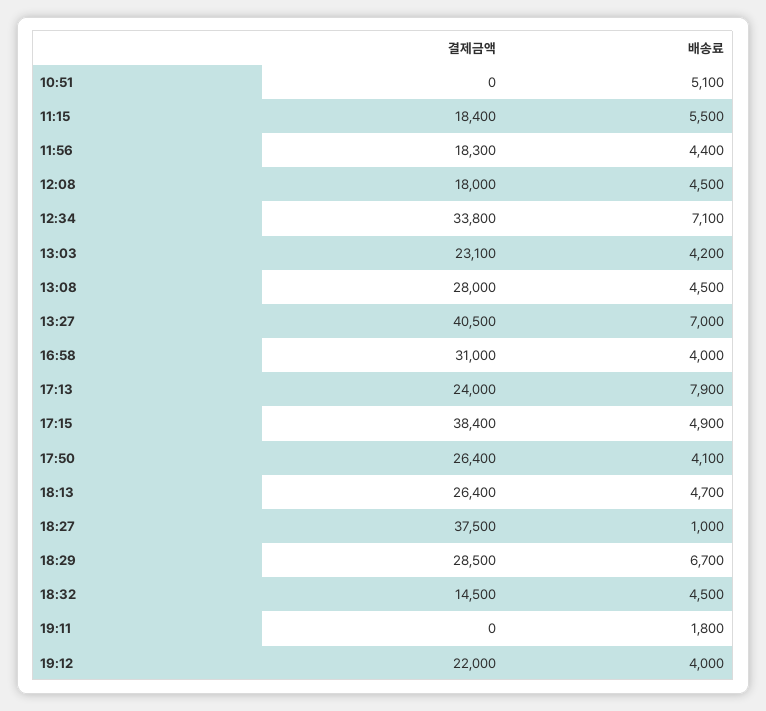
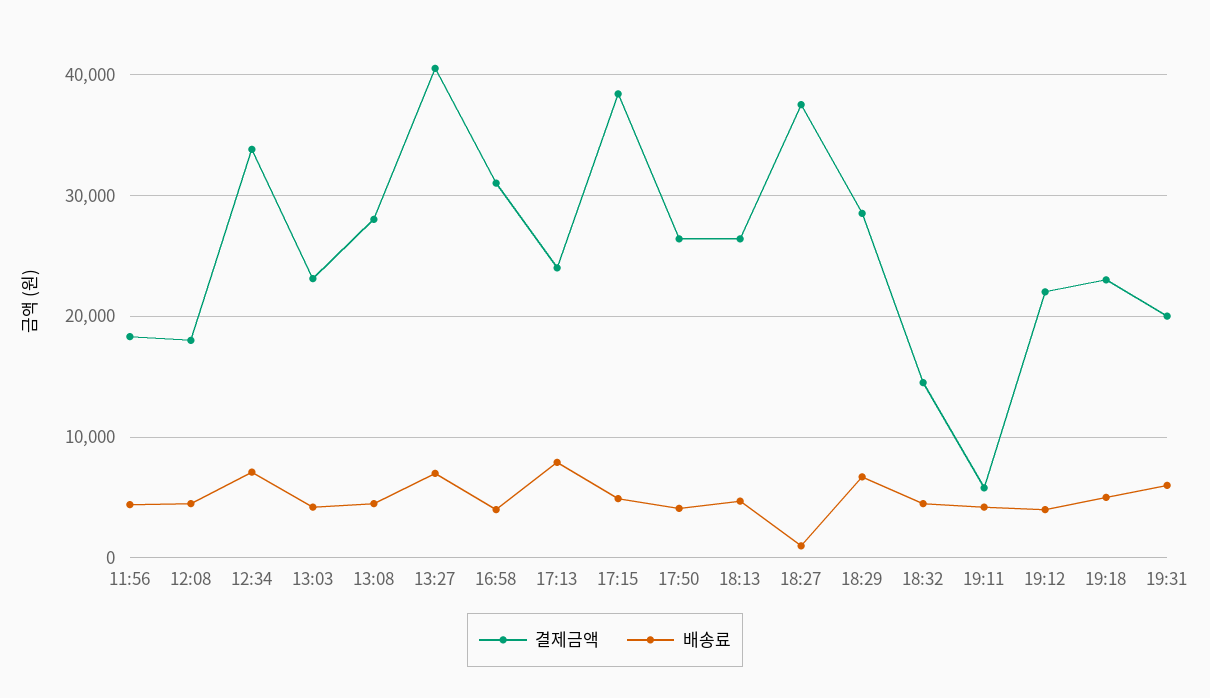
결제금액, 10:51: 0 -> none
배송료, 10:51: 5100 -> none
결제금액, 11:15: 18400 -> none
배송료, 11:15: 5500 -> none
결제금액, 19:11: 0 -> 6000
배송료, 19:11: 1800 -> 4000
결제금액, 19:18: none -> 23000
배송료, 19:18: none -> 5000
결제금액, 19:31: none -> 20000
배송료, 19:31: none -> 6000

